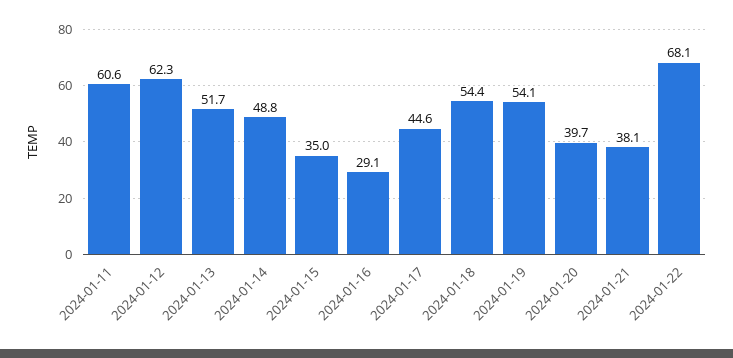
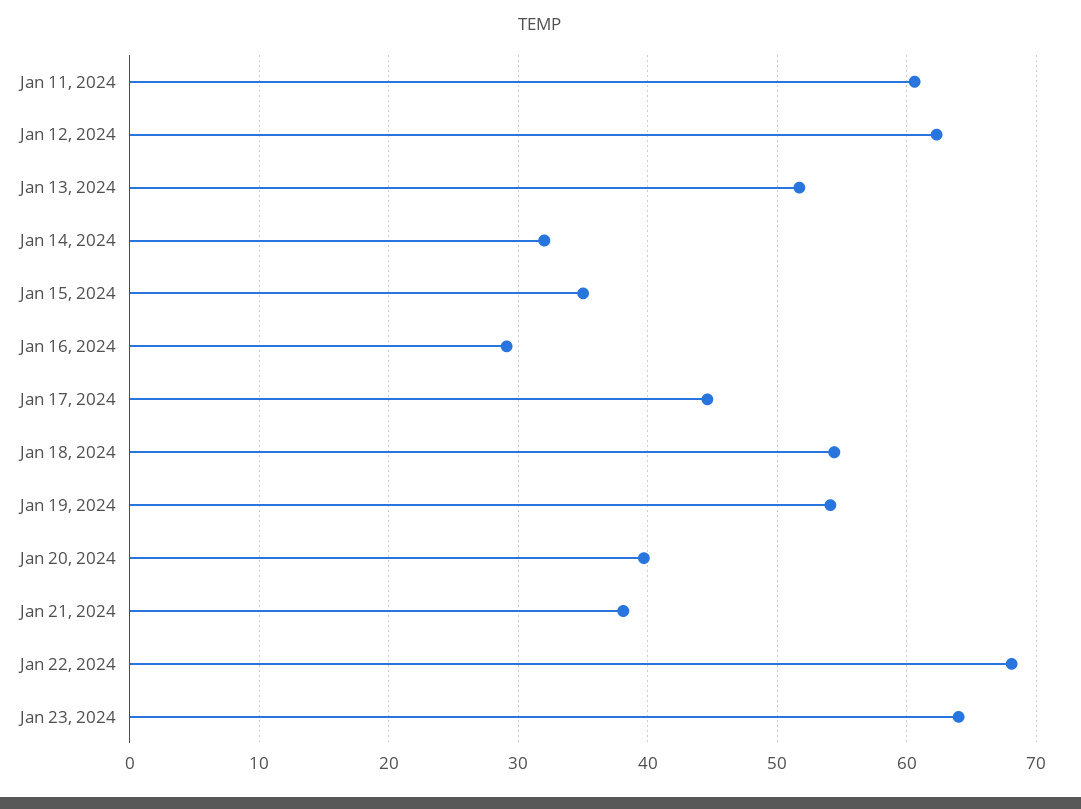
2024-01-14: 48.8 -> 32
Jan 23, 2024: none -> 64

